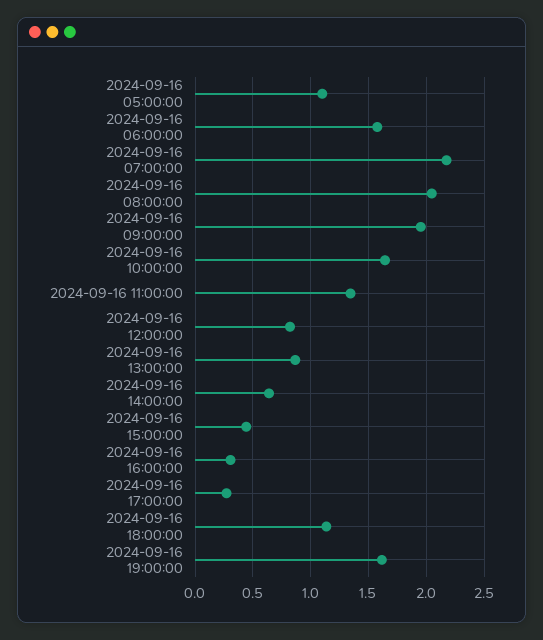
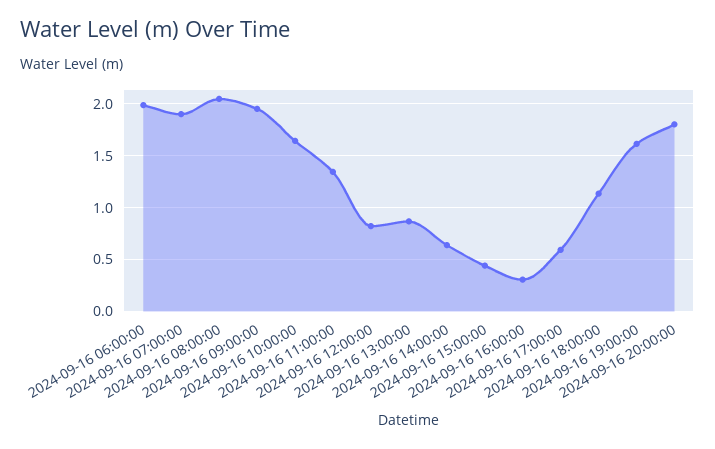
2024-09-16 05:00:00: 1.1 -> none
2024-09-16 06:00:00: 1.6 -> 2
2024-09-16 07:00:00: 2.2 -> 1.9
2024-09-16 17:00:00: 0.3 -> 0.6
2024-09-16 20:00:00: none -> 1.8

